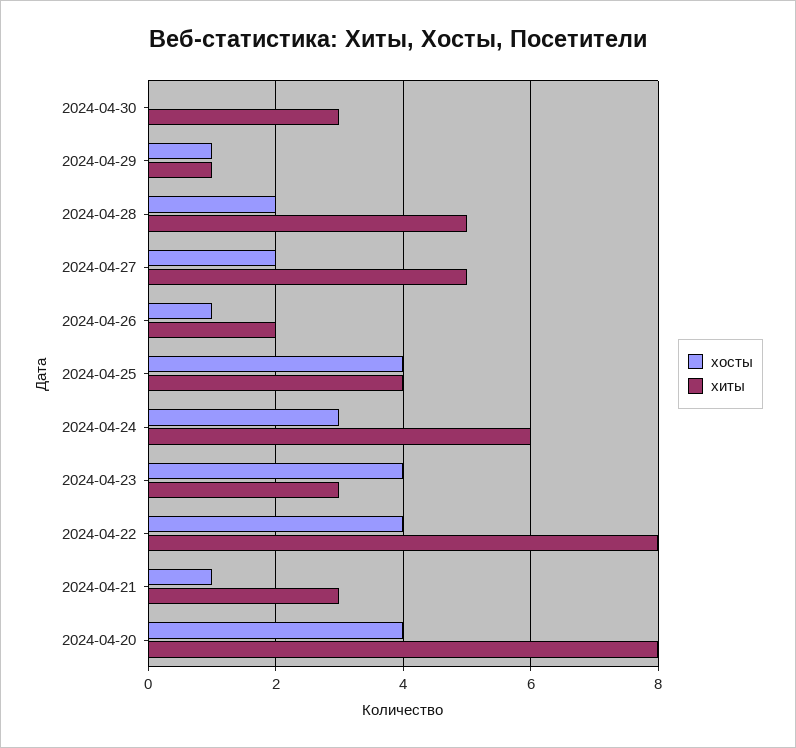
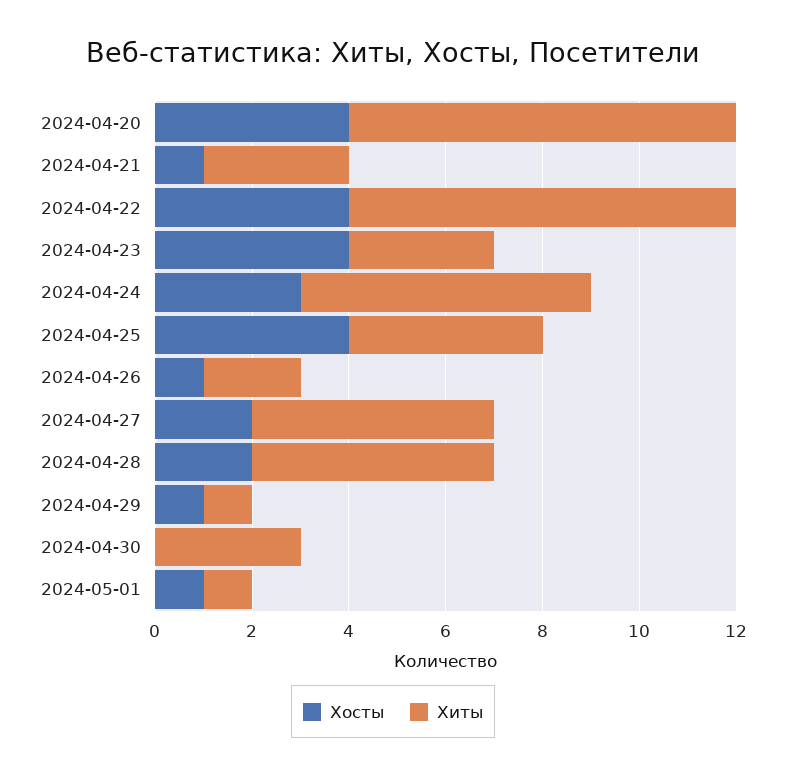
хосты, 2024-05-01: none -> 1
хиты, 2024-05-01: none -> 1

